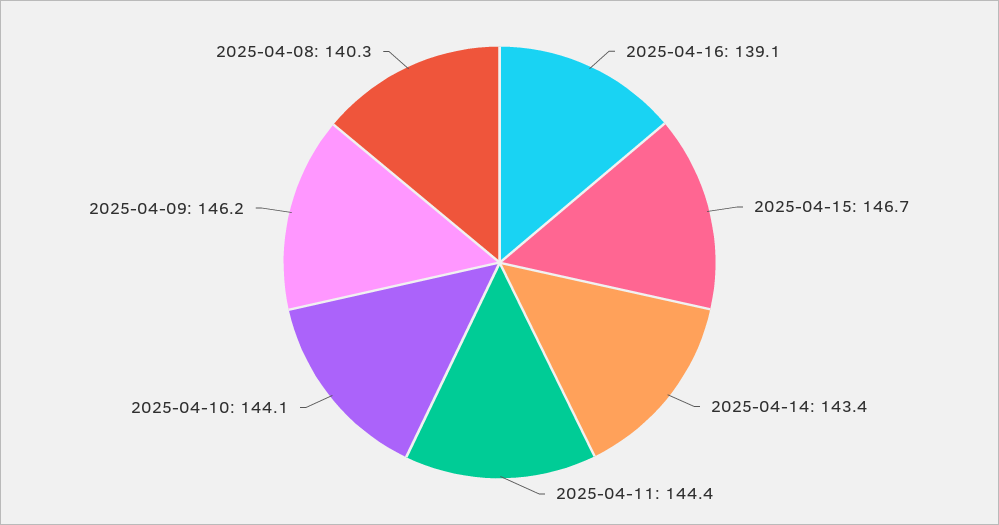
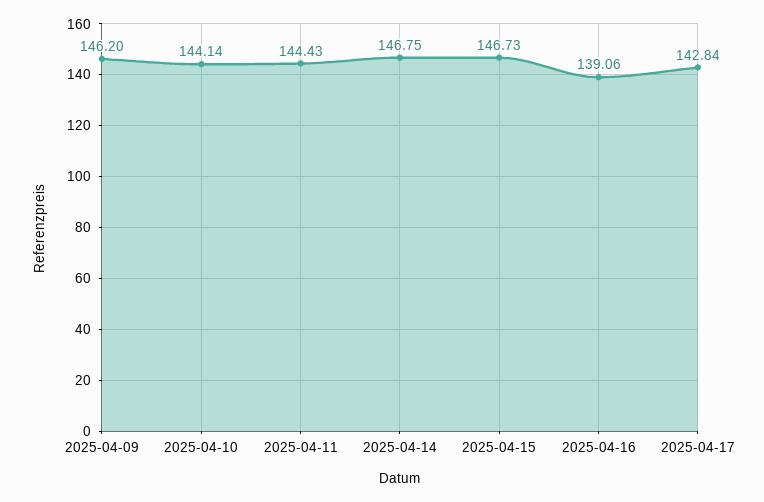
2025-04-14: 143.4 -> 146.75
2025-04-08: 140.3 -> none
2025-04-17: none -> 142.84

